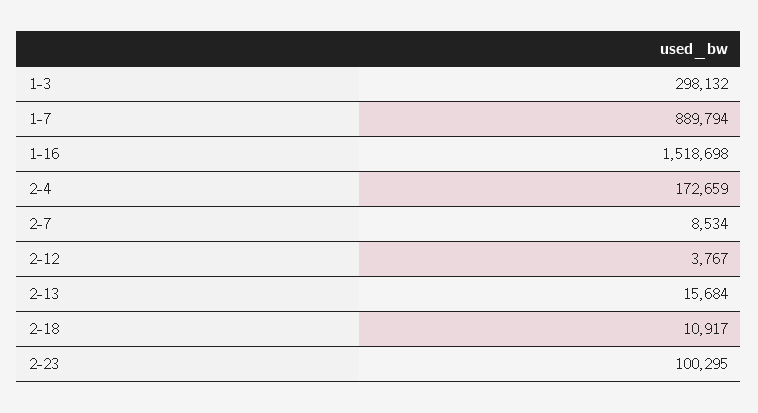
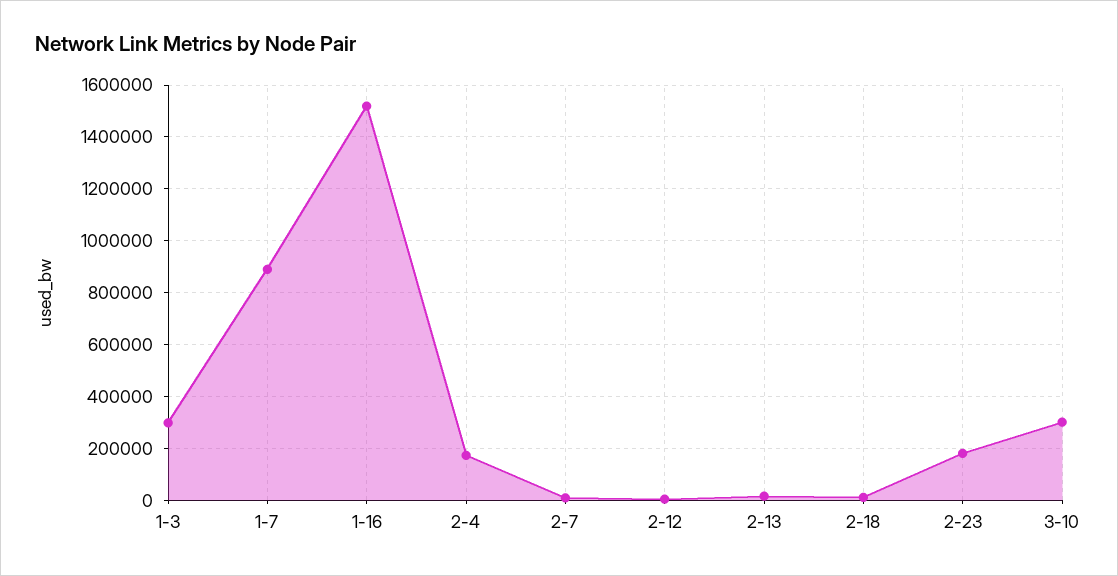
2-23: 100295 -> 175000
3-10: none -> 300000

